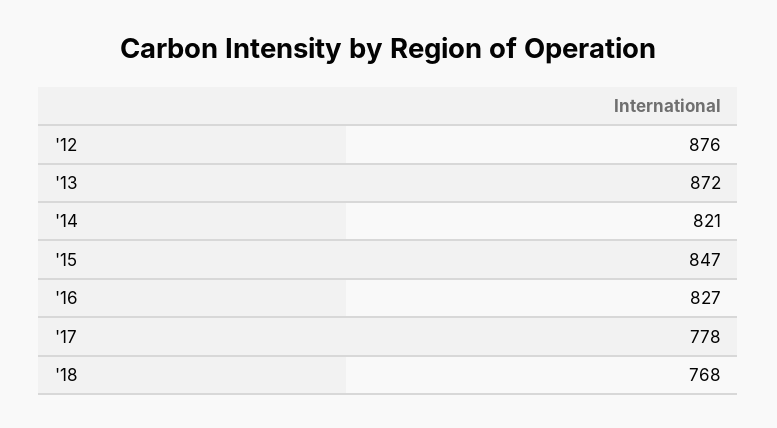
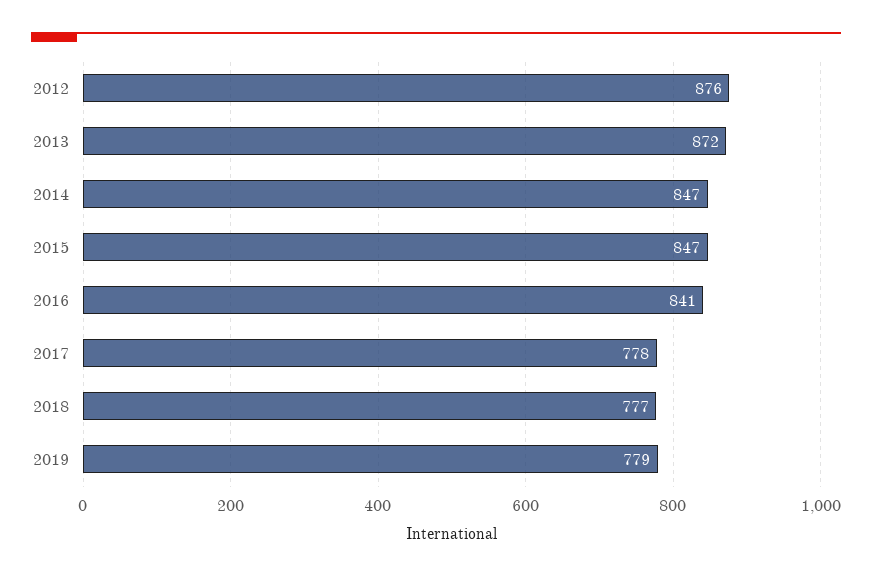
'14: 821 -> 847
'16: 827 -> 841
'18: 768 -> 777
2019: none -> 779

